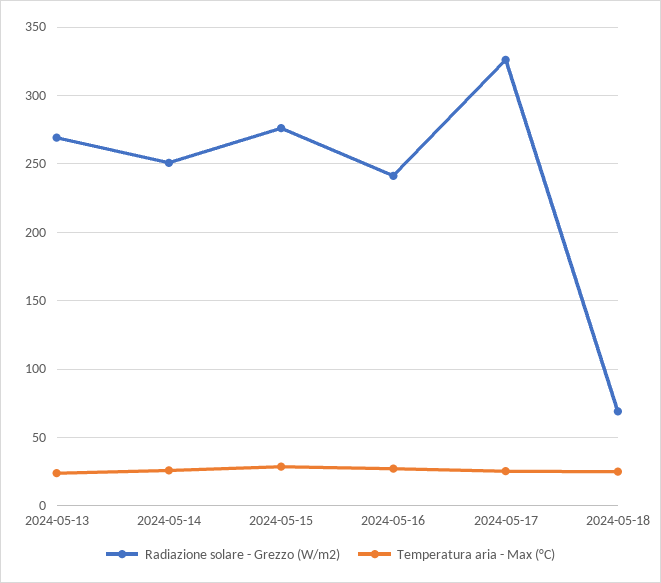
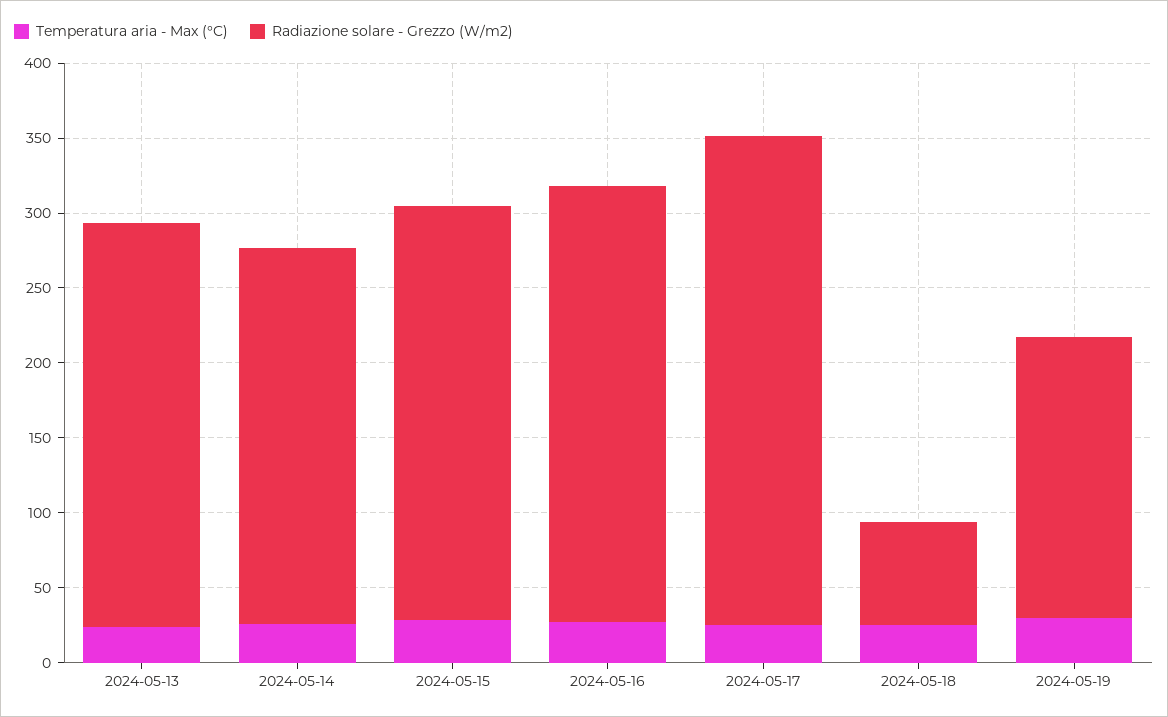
Radiazione solare - Grezzo (W/m2), 2024-05-16: 240 -> 290
Temperatura aria - Max (°C), 2024-05-19: none -> 30
Radiazione solare - Grezzo (W/m2), 2024-05-19: none -> 190

